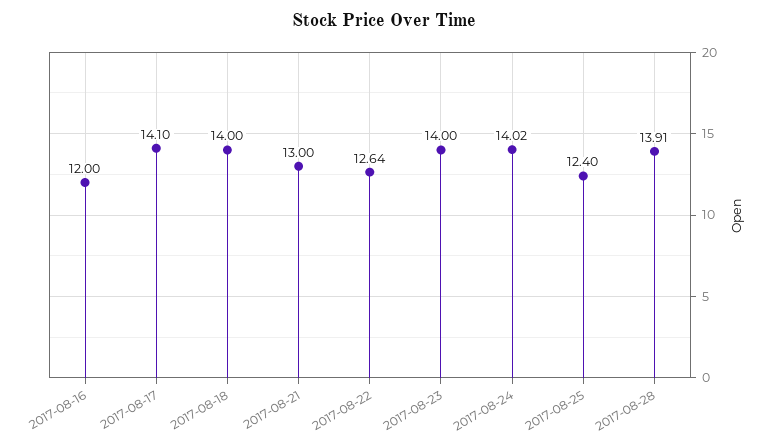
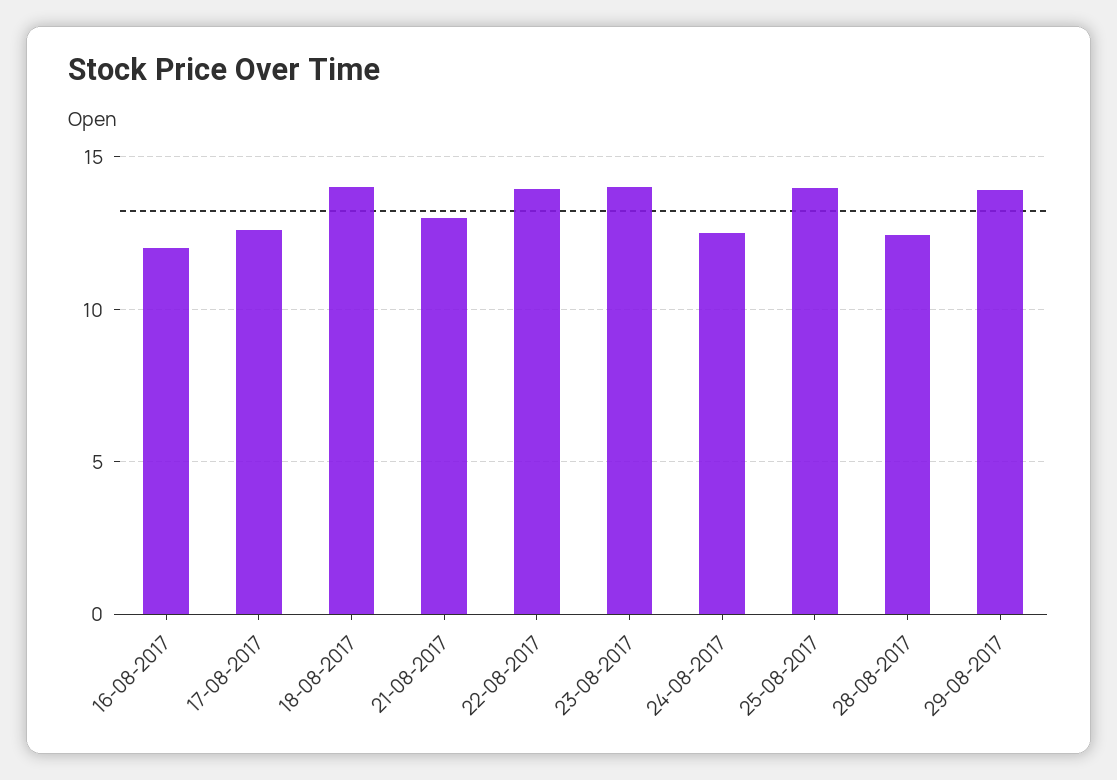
2017-08-17: 14.1 -> 12.5
2017-08-22: 12.64 -> 14
2017-08-24: 14.02 -> 12.5
2017-08-25: 12.4 -> 14
2017-08-28: 13.91 -> 12.5
29-08-2017: none -> 14

